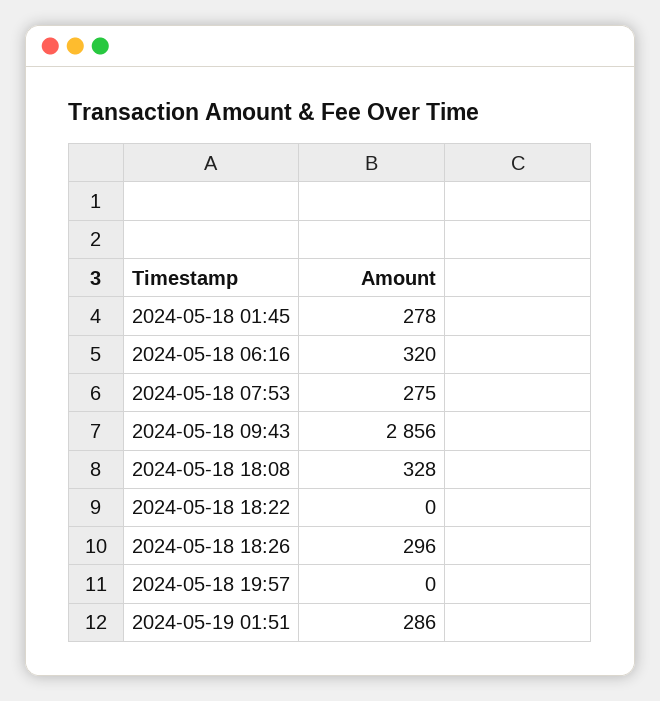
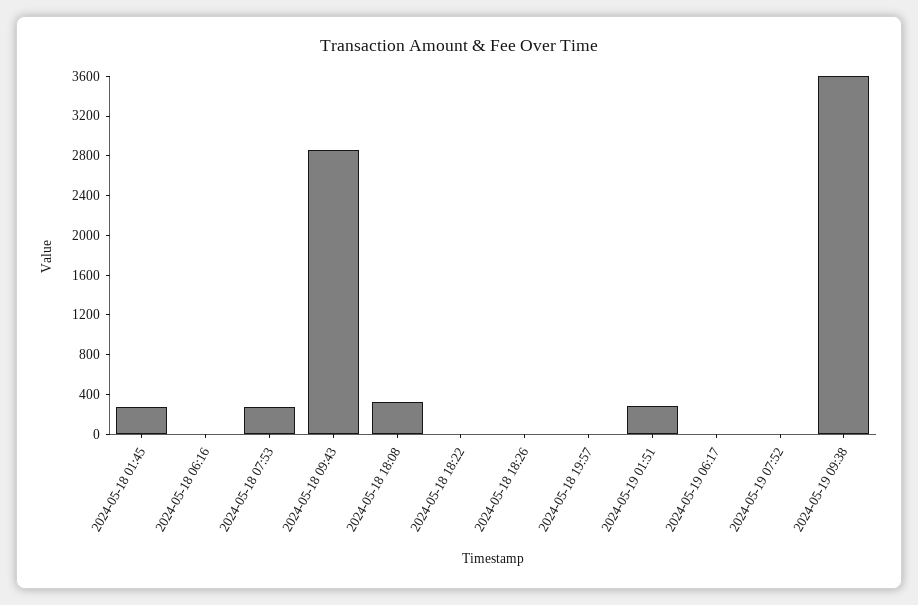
2024-05-18 06:16: 320 -> 0
2024-05-18 18:26: 296 -> 0
2024-05-19 06:17: none -> 0
2024-05-19 07:52: none -> 0
2024-05-19 09:38: none -> 3600

